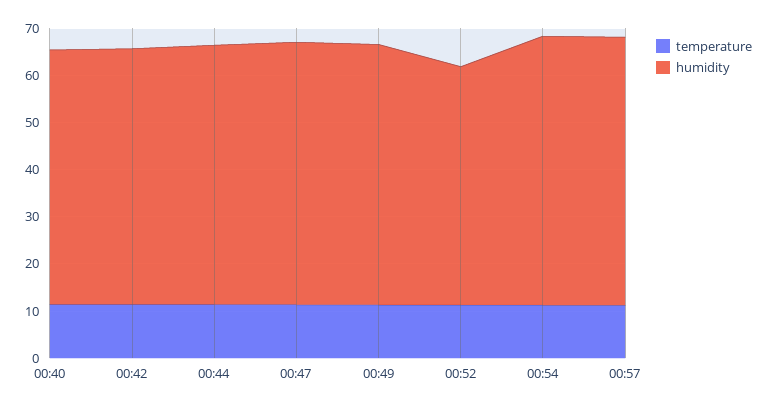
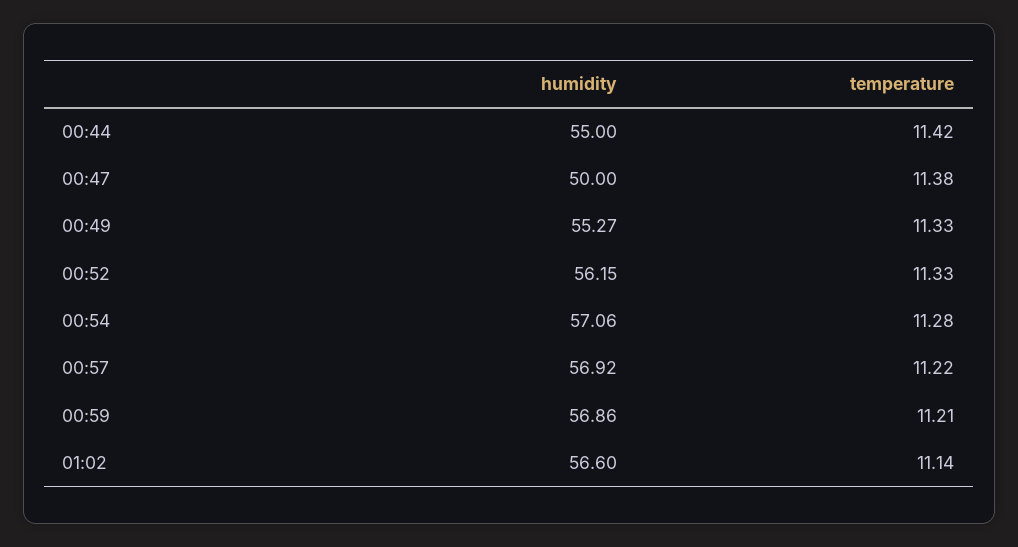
temperature, 00:40: 12 -> none
humidity, 00:40: 54 -> none
temperature, 00:42: 12 -> none
humidity, 00:42: 54 -> none
humidity, 00:47: 56 -> 50
humidity, 00:52: 50 -> 56.15
humidity, 00:59: none -> 56.86
temperature, 00:59: none -> 11.21
humidity, 01:02: none -> 56.6
temperature, 01:02: none -> 11.14

